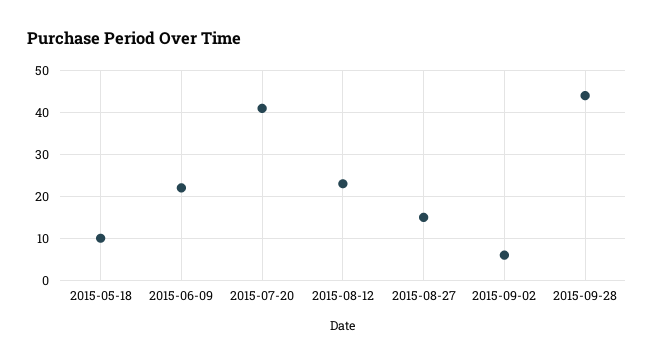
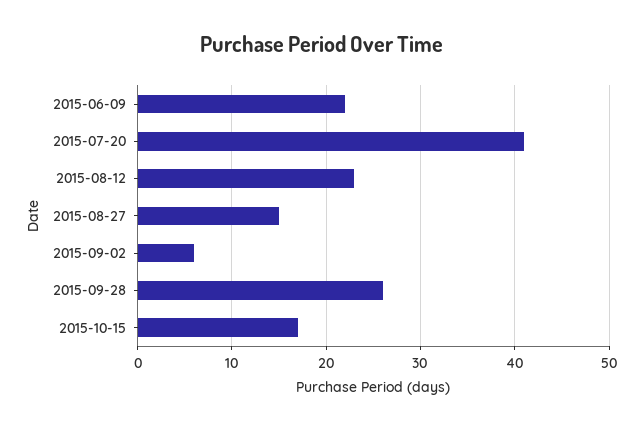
2015-05-18: 10 -> none
2015-09-28: 45 -> 26
2015-10-15: none -> 17

